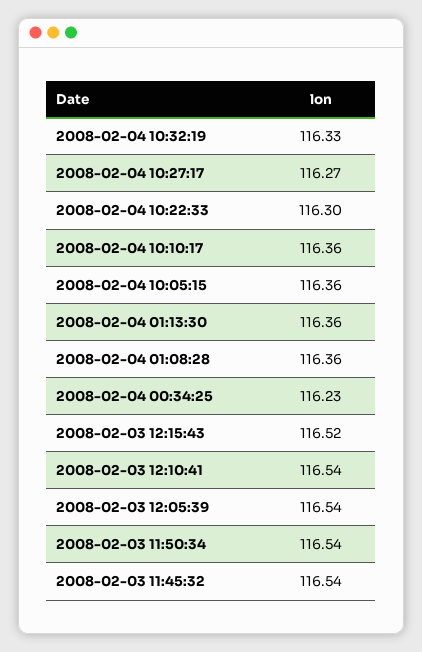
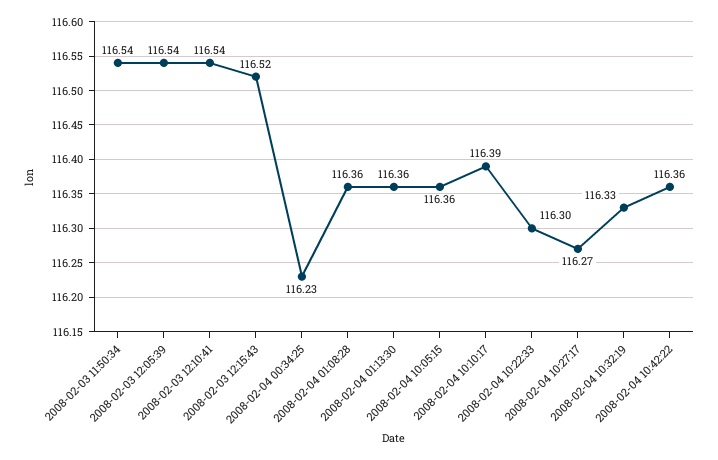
2008-02-04 10:10:17: 116.36 -> 116.39
2008-02-03 11:45:32: 116.54 -> none
2008-02-04 10:42:22: none -> 116.36

